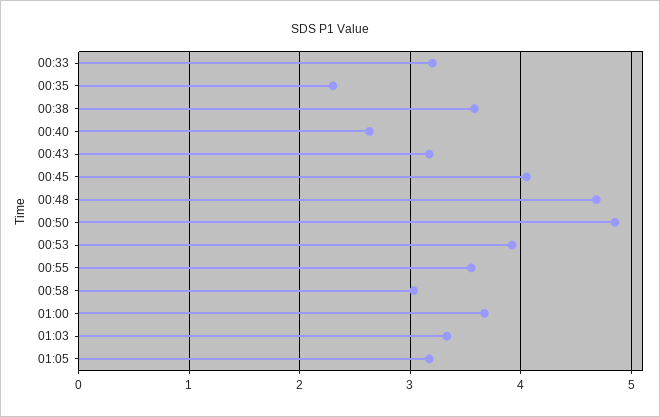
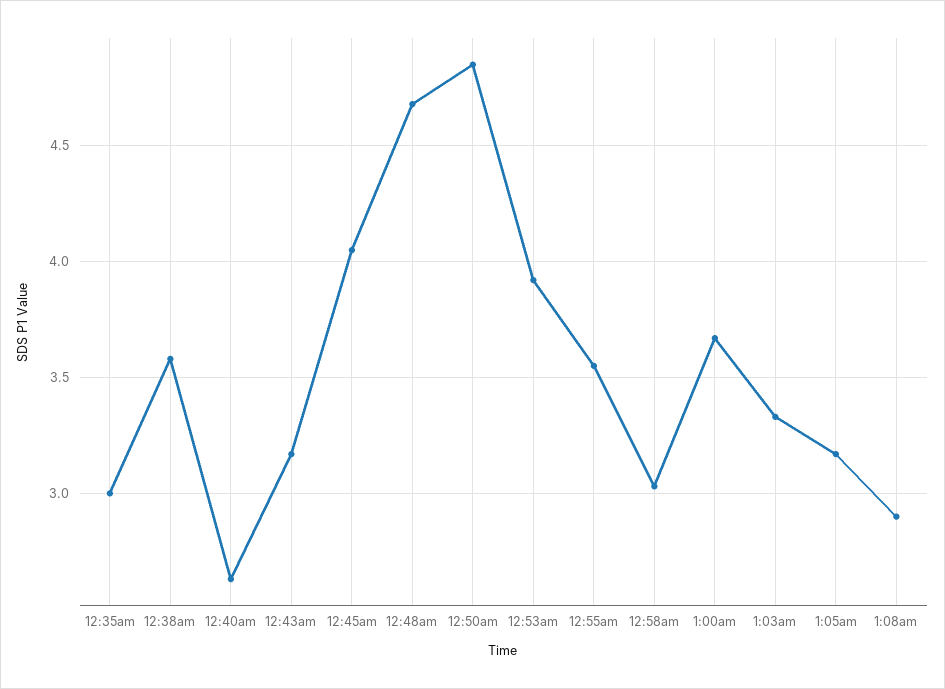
00:33: 3.2 -> none
00:35: 2.3 -> 3
1:08am: none -> 2.9

